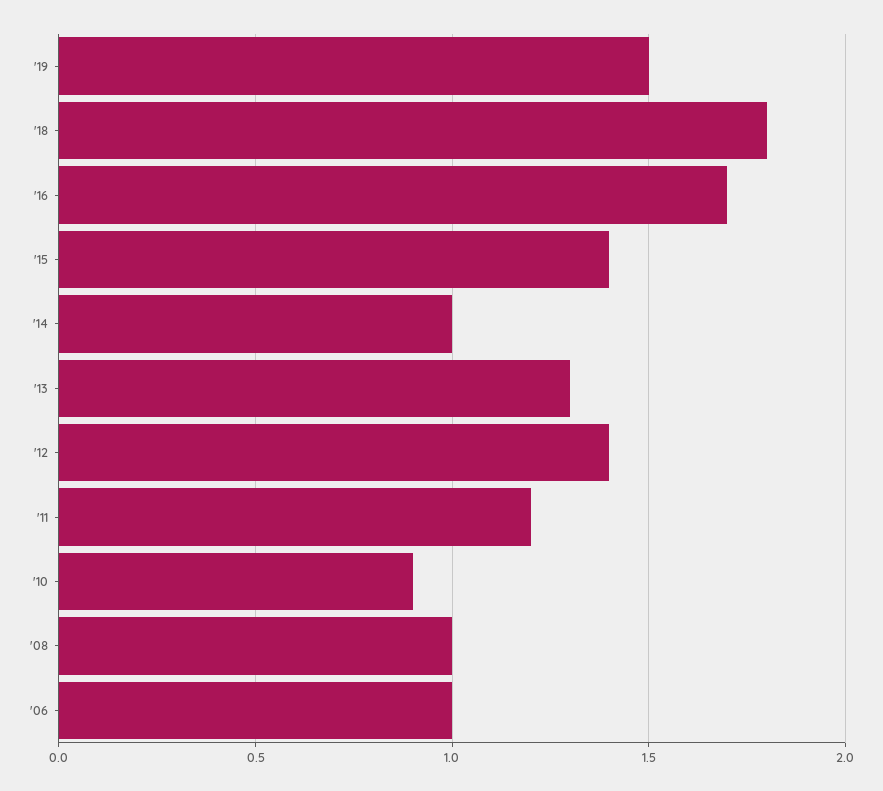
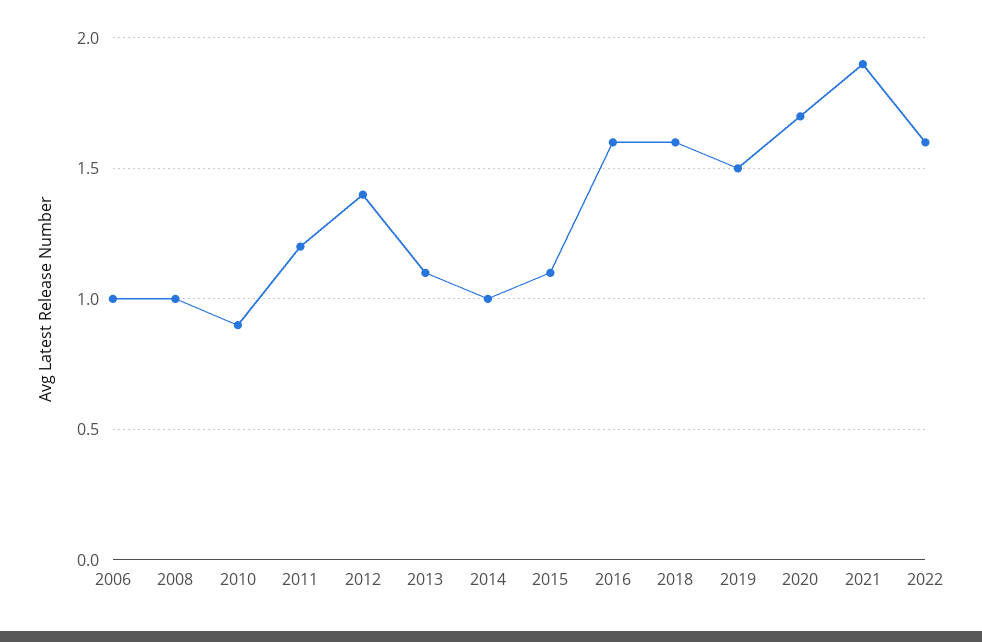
'18: 1.8 -> 1.6
'16: 1.7 -> 1.6
'15: 1.4 -> 1.1
'13: 1.3 -> 1.1
2020: none -> 1.7
2021: none -> 1.9
2022: none -> 1.6

